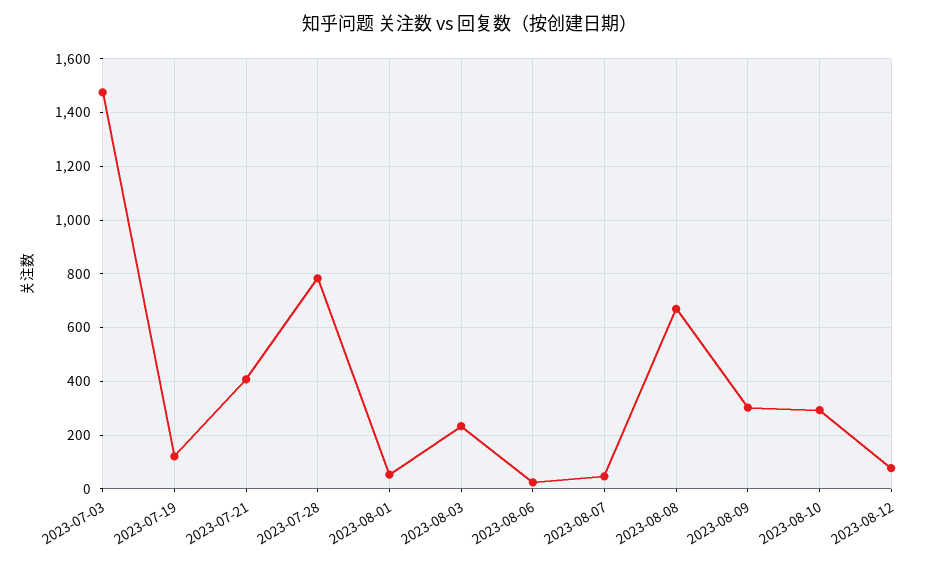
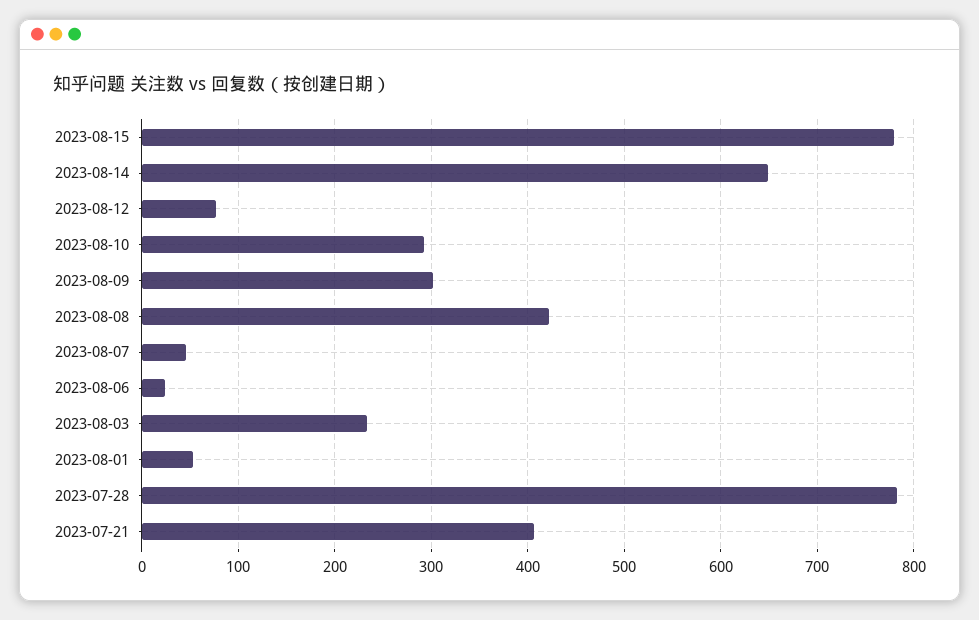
2023-07-03: 1475 -> none
2023-07-19: 125 -> none
2023-08-08: 675 -> 420
2023-08-15: none -> 780
2023-08-14: none -> 650

